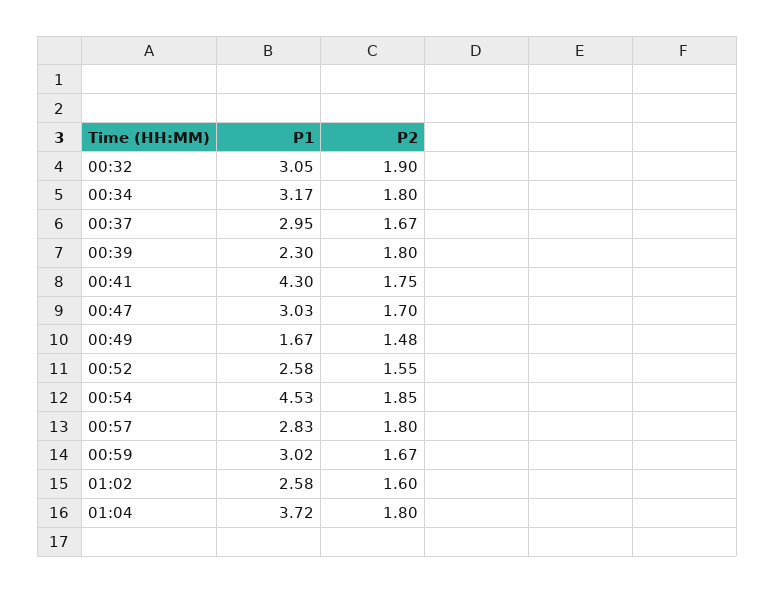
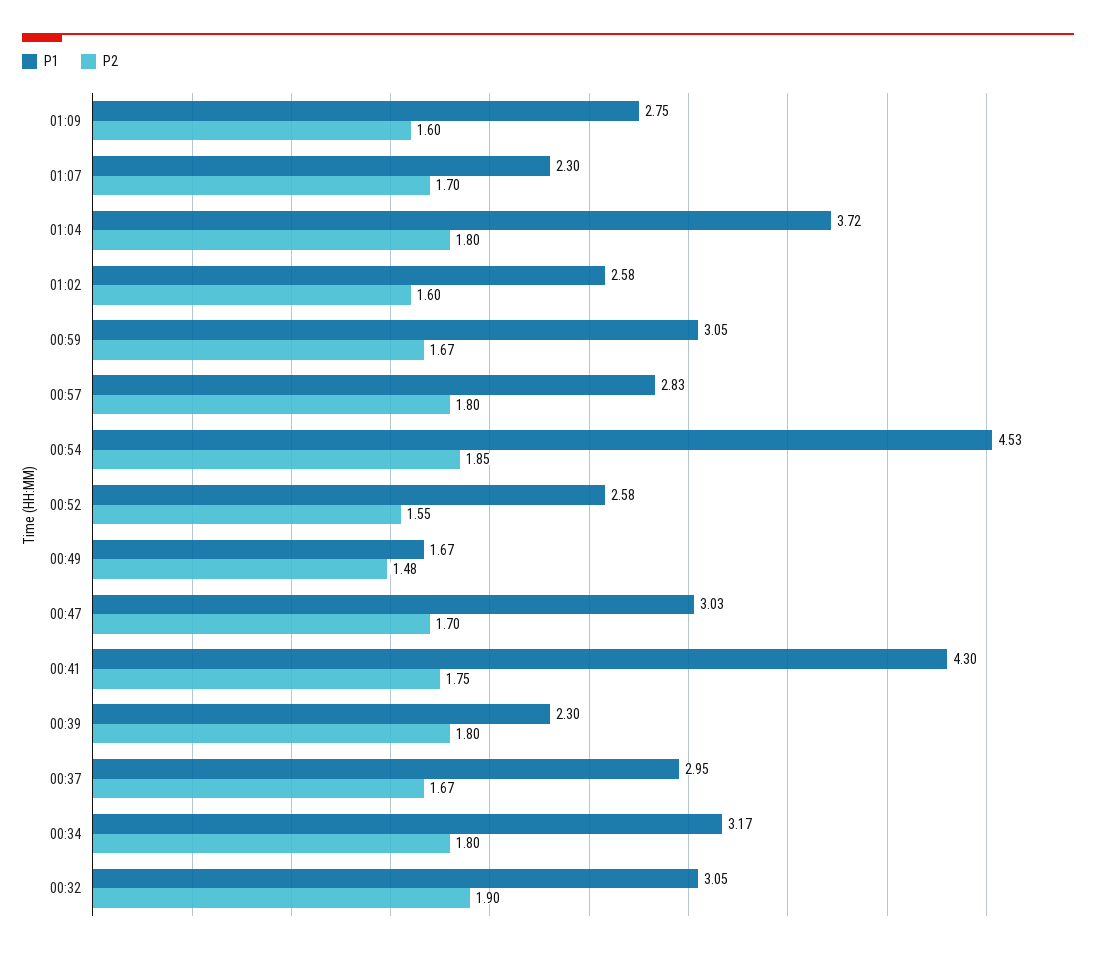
P1, 00:59: 3.02 -> 3.05
P1, 01:09: none -> 2.75
P2, 01:09: none -> 1.6
P1, 01:07: none -> 2.3
P2, 01:07: none -> 1.7

